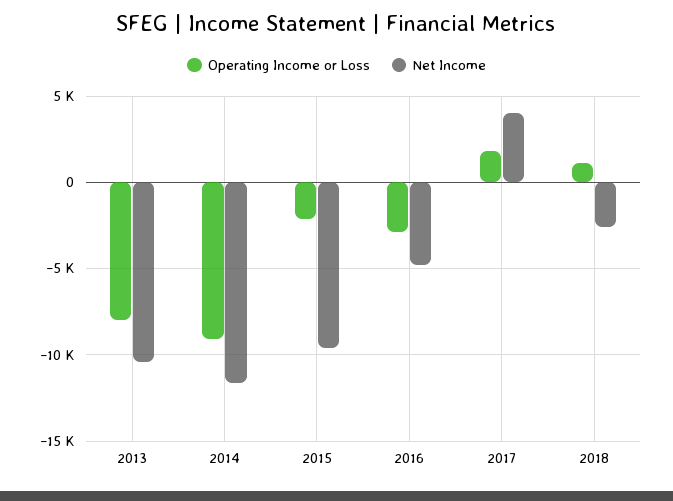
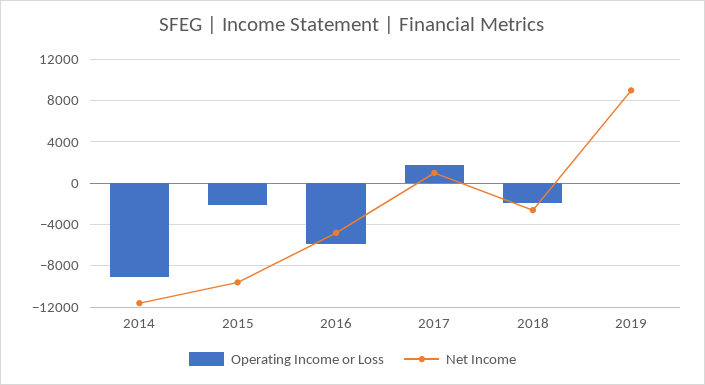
Operating Income or Loss, 2013: -8000 -> none
Net Income, 2013: -10500 -> none
Operating Income or Loss, 2016: -3000 -> -6000
Net Income, 2017: 4000 -> 1000
Operating Income or Loss, 2018: 1000 -> -2000
Operating Income or Loss, 2019: none -> 0
Net Income, 2019: none -> 9000

